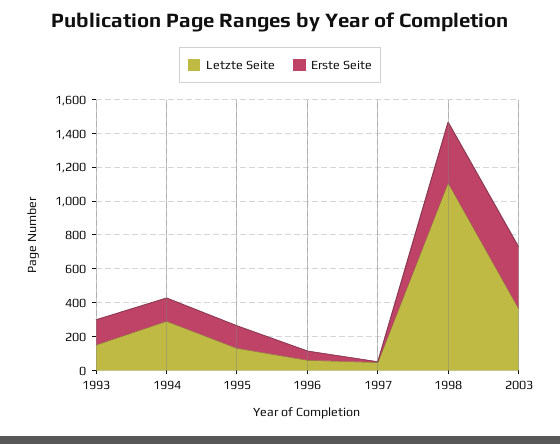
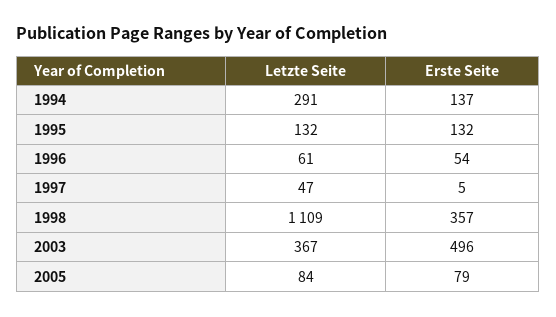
Letzte Seite, 1993: 150 -> none
Erste Seite, 1993: 150 -> none
Erste Seite, 2003: 350 -> 496
Letzte Seite, 2005: none -> 84
Erste Seite, 2005: none -> 79

